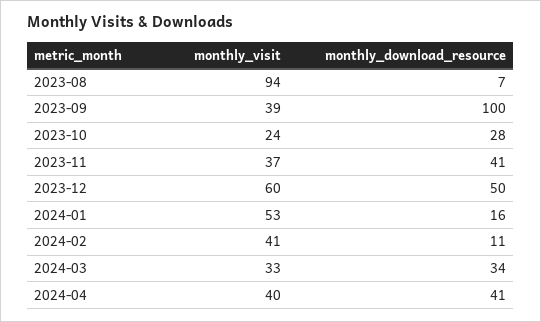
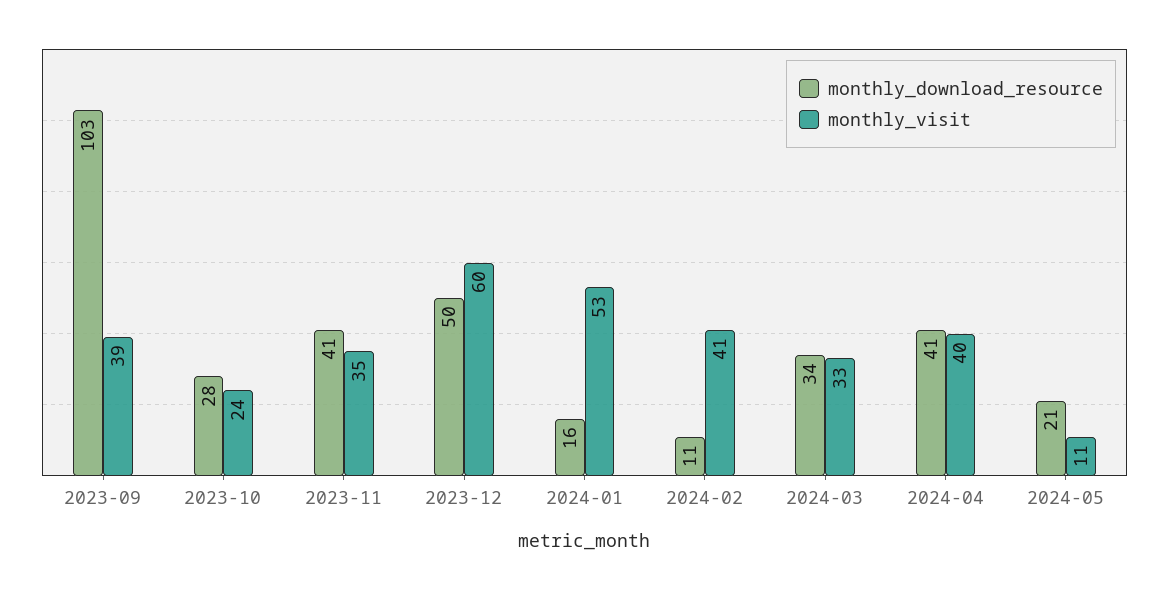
monthly_visit, 2023-08: 94 -> none
monthly_download_resource, 2023-08: 7 -> none
monthly_download_resource, 2023-09: 100 -> 103
monthly_visit, 2023-11: 37 -> 35
monthly_download_resource, 2024-05: none -> 21
monthly_visit, 2024-05: none -> 11

